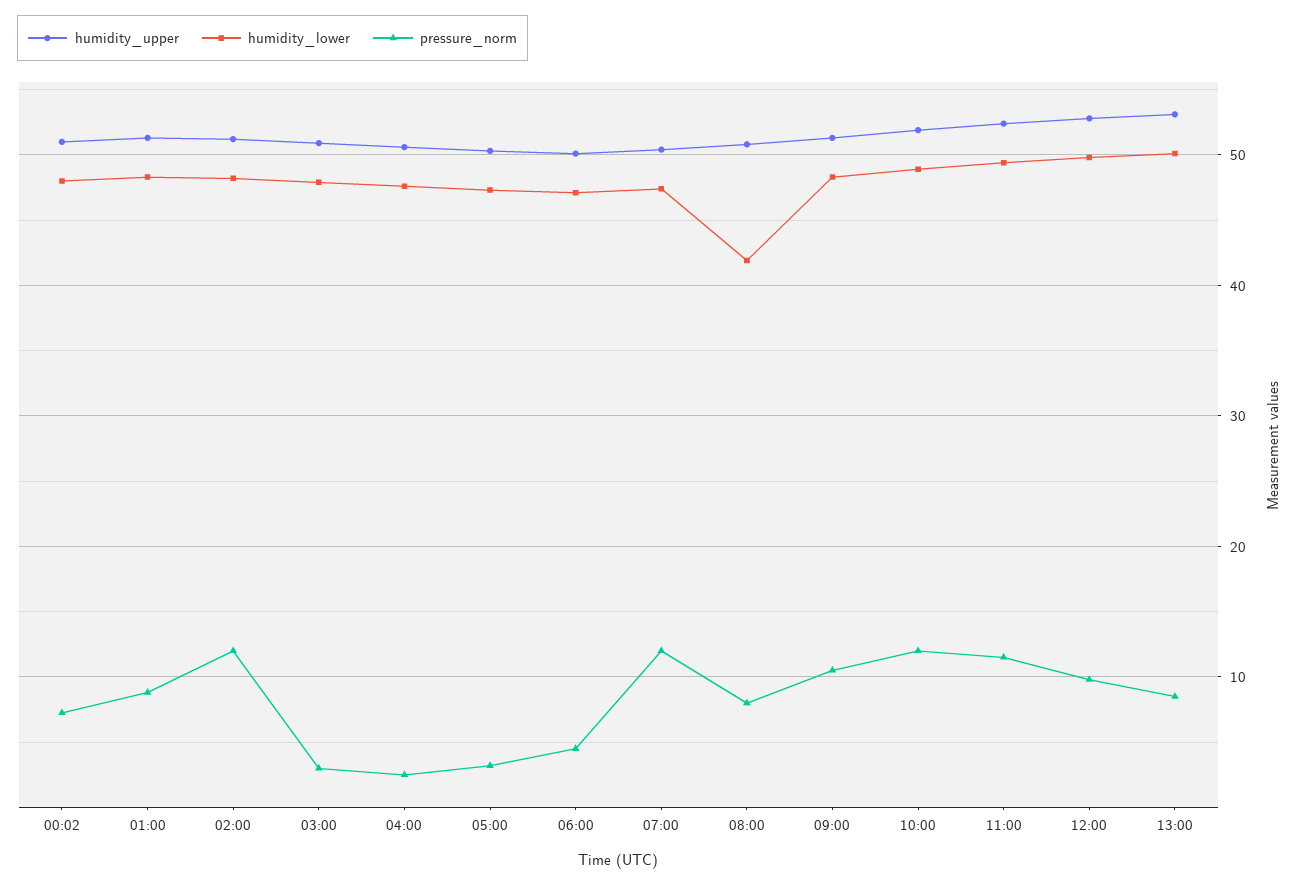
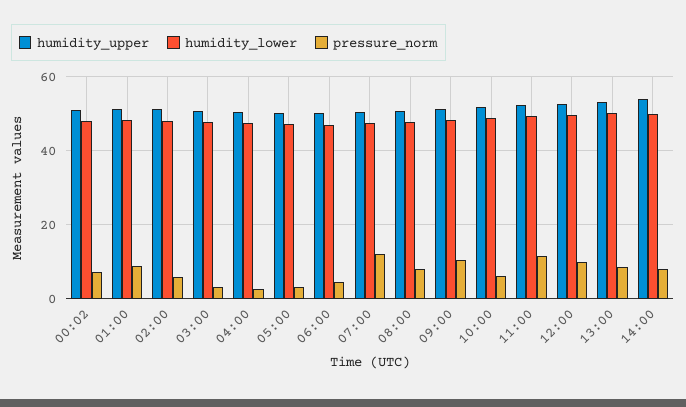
pressure_norm, 02:00: 12 -> 6
humidity_lower, 08:00: 42 -> 48
pressure_norm, 10:00: 12 -> 6
humidity_upper, 14:00: none -> 54
humidity_lower, 14:00: none -> 50
pressure_norm, 14:00: none -> 8

